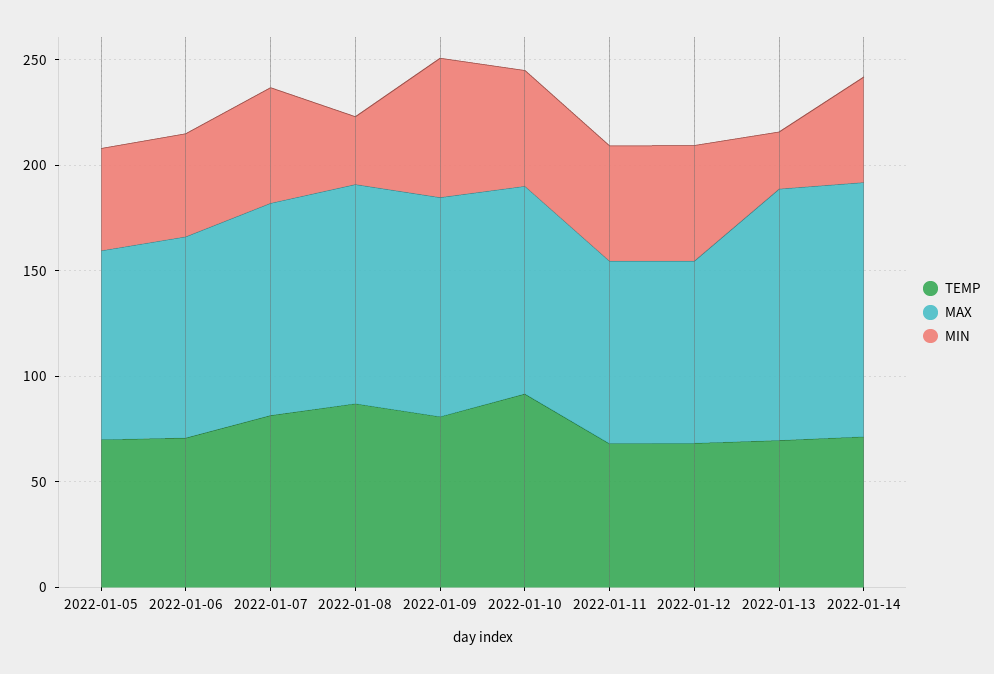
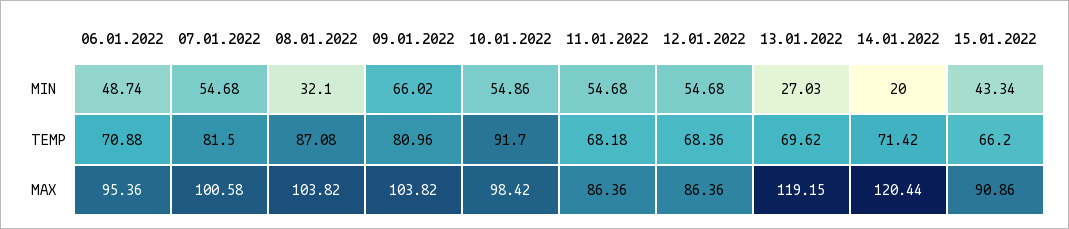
TEMP, 2022-01-05: 70 -> none
MAX, 2022-01-05: 90 -> none
MIN, 2022-01-05: 50 -> none
MIN, 2022-01-14: 50 -> 20
MIN, 15.01.2022: none -> 43.34
TEMP, 15.01.2022: none -> 66.2
MAX, 15.01.2022: none -> 90.86

